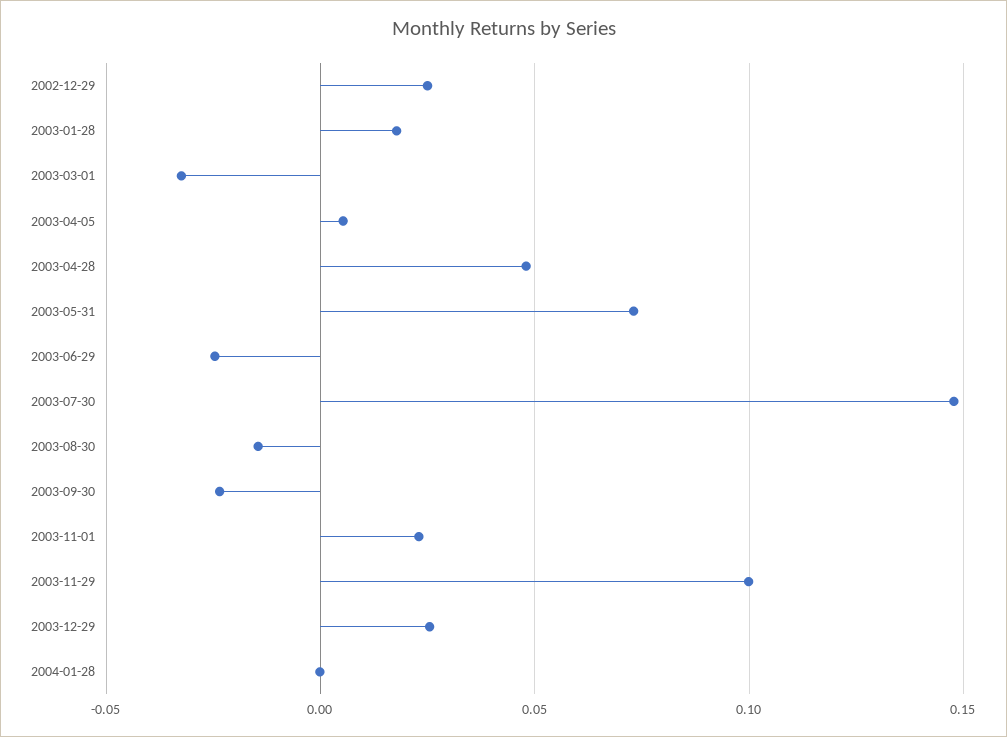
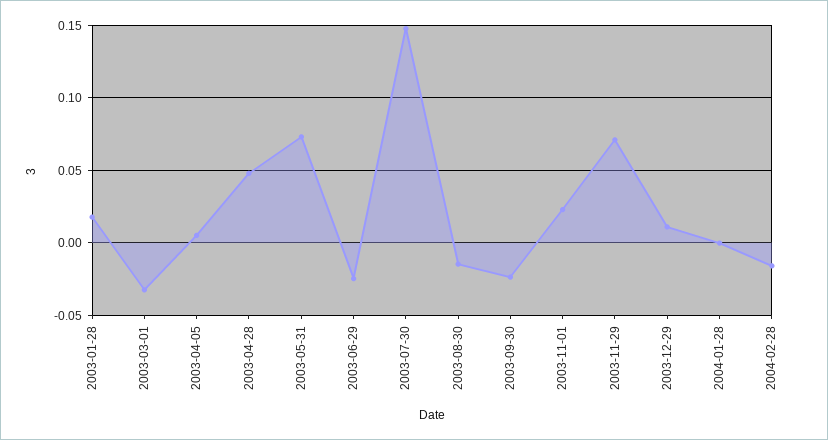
2002-12-29: 0.025 -> none
2003-11-29: 0.1 -> 0.07
2003-12-29: 0.025 -> 0.01
2004-02-28: none -> -0.015

